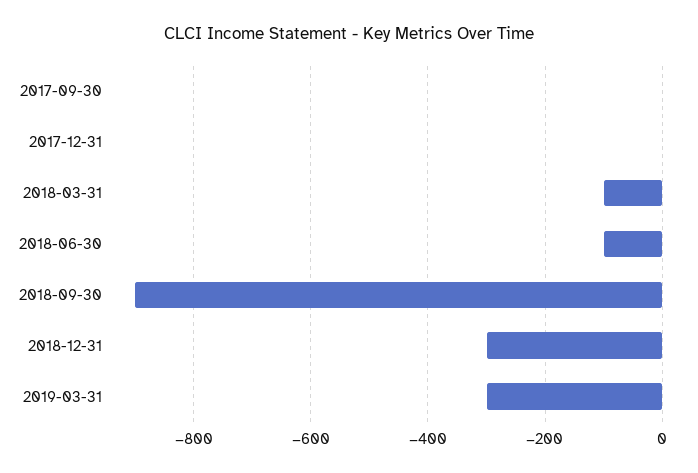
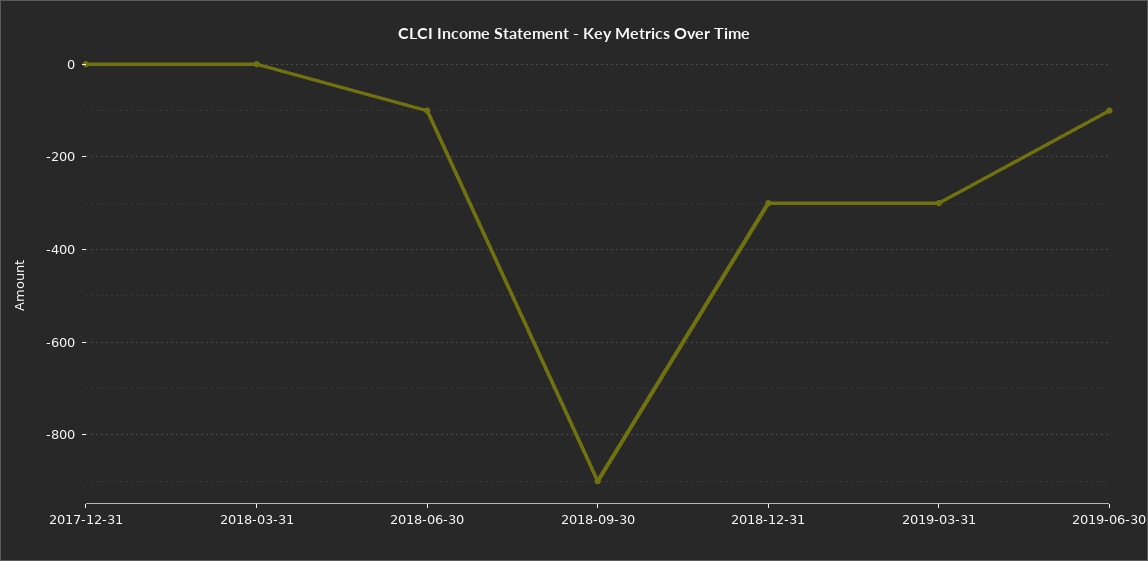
2017-09-30: 0 -> none
2018-03-31: -100 -> 0
2019-06-30: none -> -100

